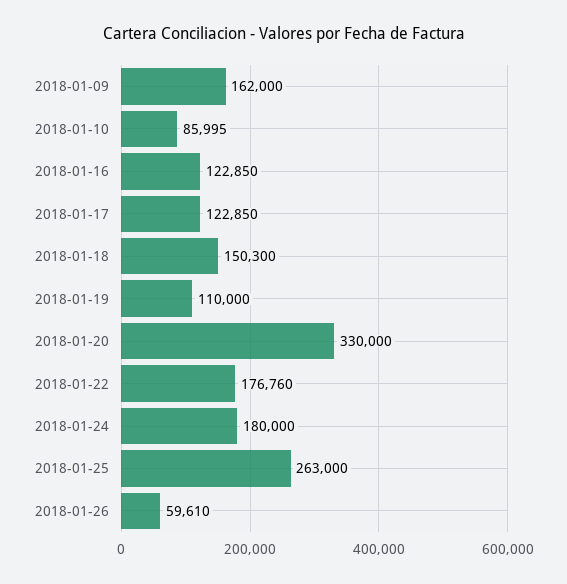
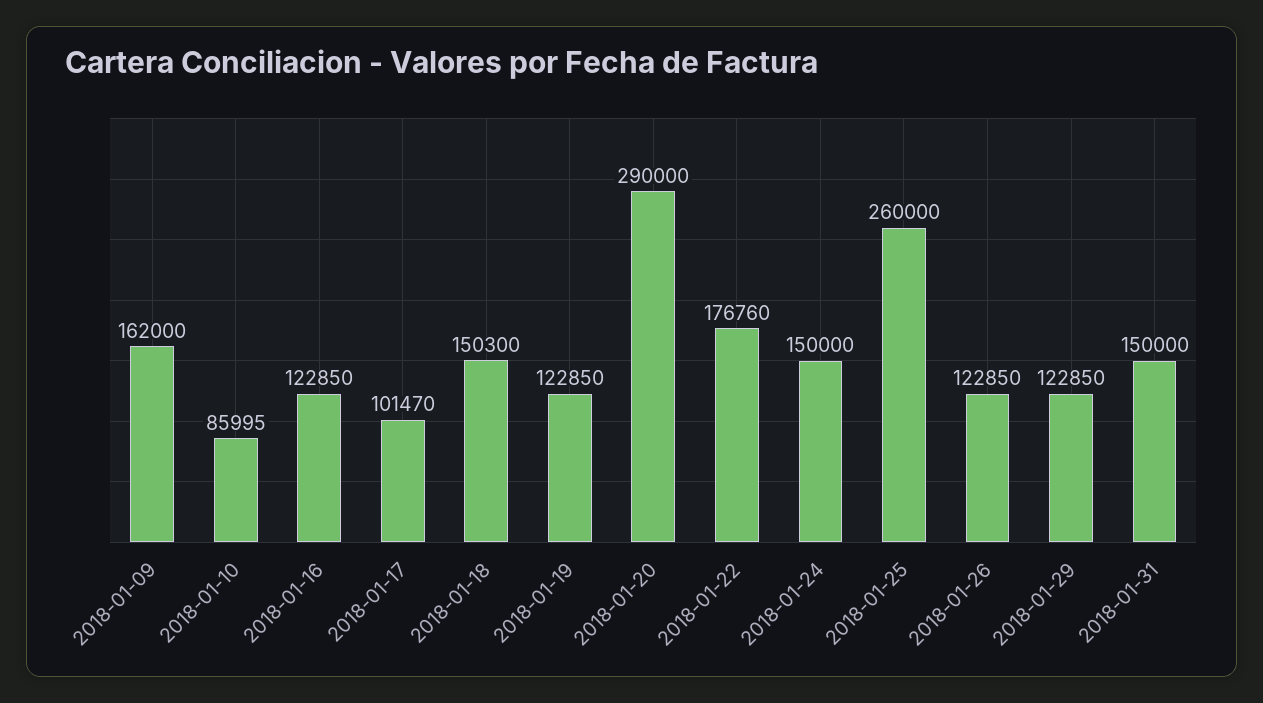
2018-01-17: 122850 -> 101470
2018-01-19: 110000 -> 122850
2018-01-20: 330000 -> 290000
2018-01-24: 180000 -> 150000
2018-01-25: 263000 -> 260000
2018-01-26: 59610 -> 122850
2018-01-29: none -> 122850
2018-01-31: none -> 150000

